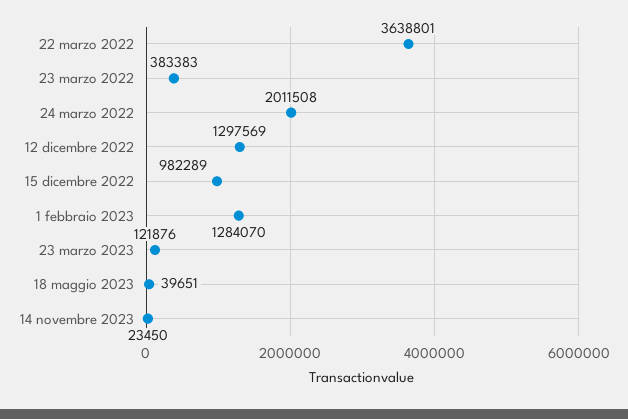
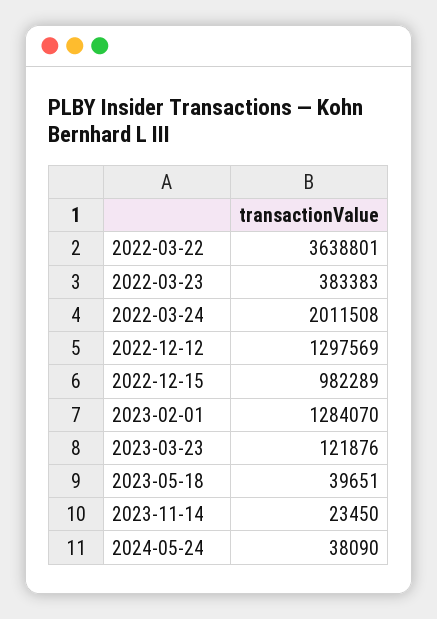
2024-05-24: none -> 38090

